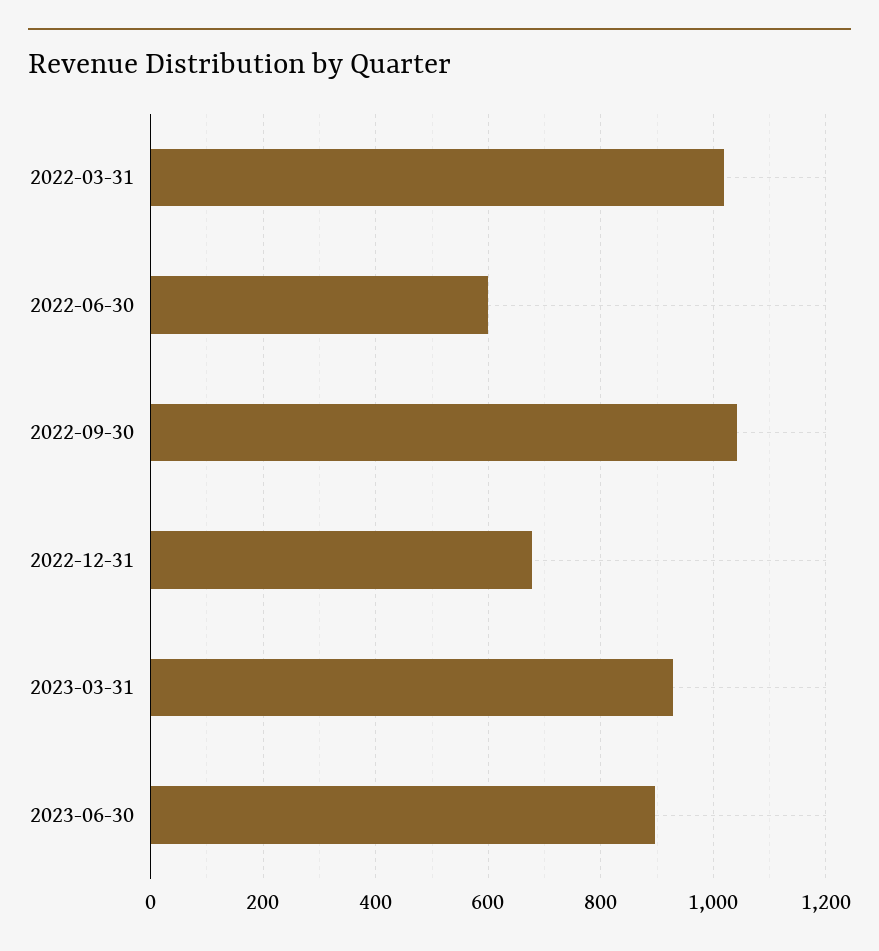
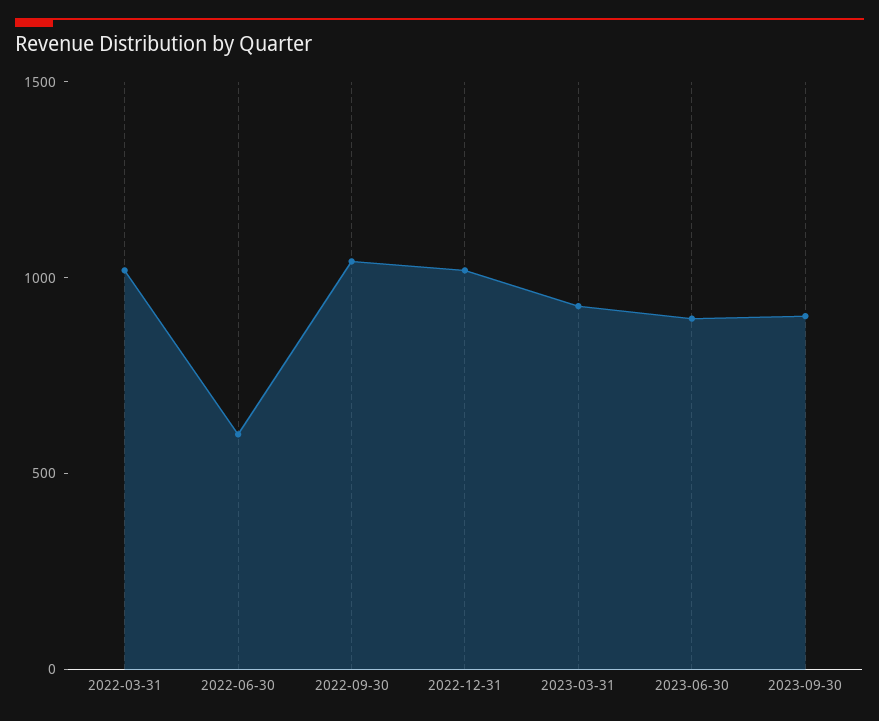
2022-12-31: 680 -> 1000
2023-09-30: none -> 900

